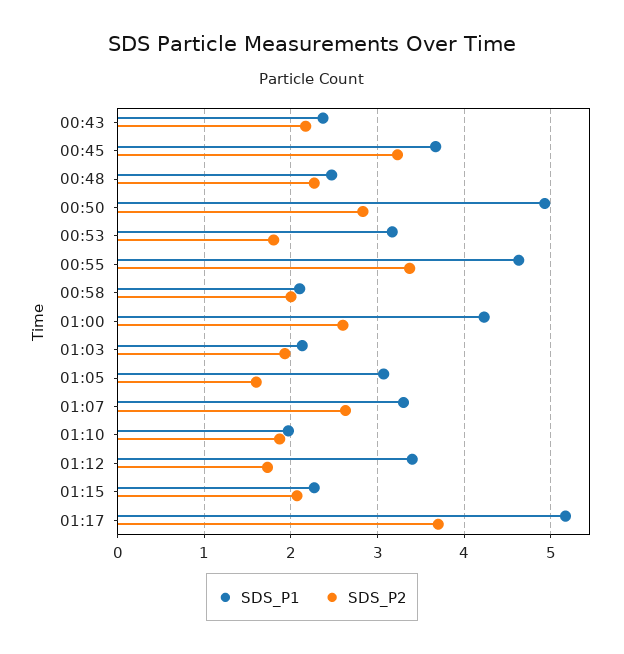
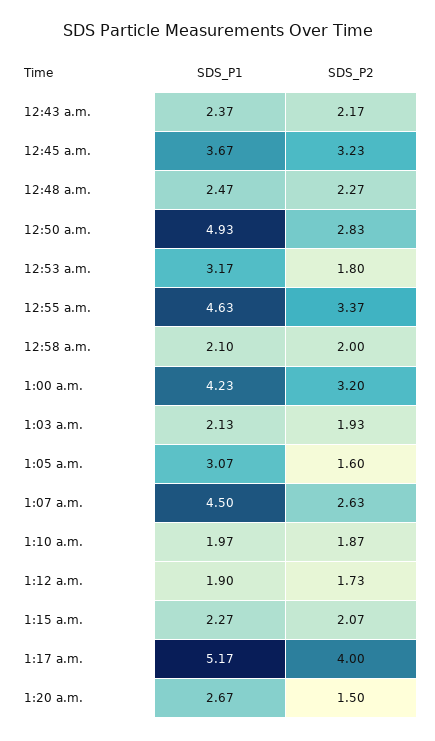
SDS_P2, 01:00: 2.6 -> 3.2
SDS_P1, 01:07: 3.3 -> 4.5
SDS_P1, 01:12: 3.4 -> 1.9
SDS_P2, 01:17: 3.7 -> 4
SDS_P1, 1:20 a.m.: none -> 2.67
SDS_P2, 1:20 a.m.: none -> 1.5

